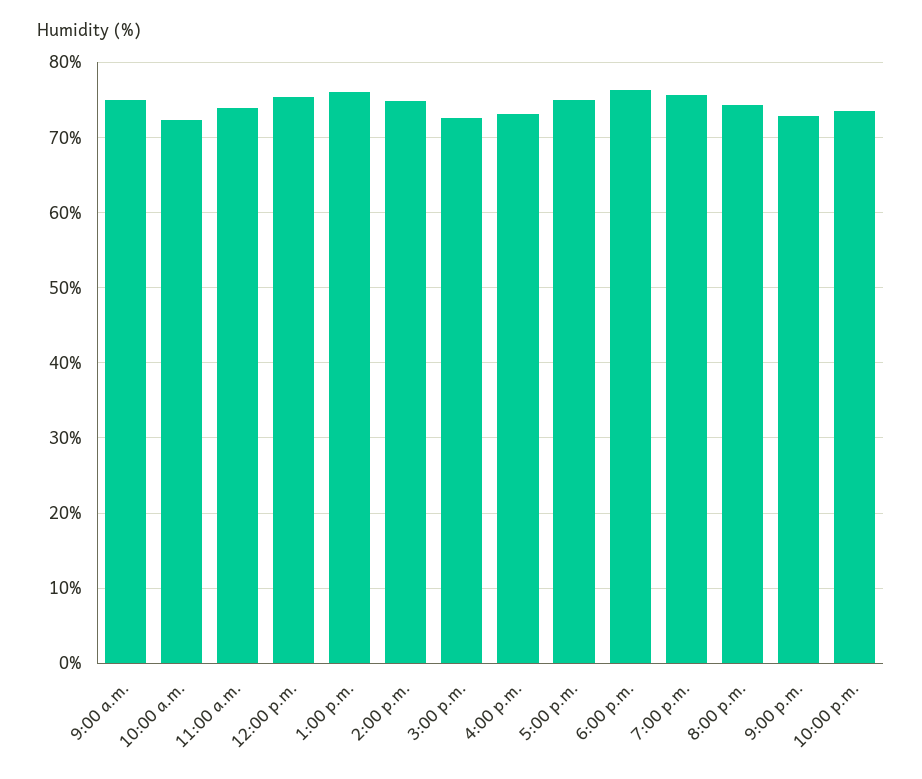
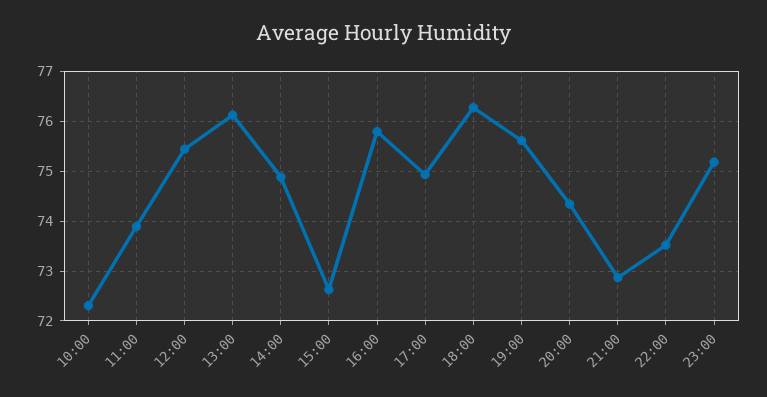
9:00 a.m.: 75 -> none
4:00 p.m.: 73 -> 75.8
23:00: none -> 75.2

